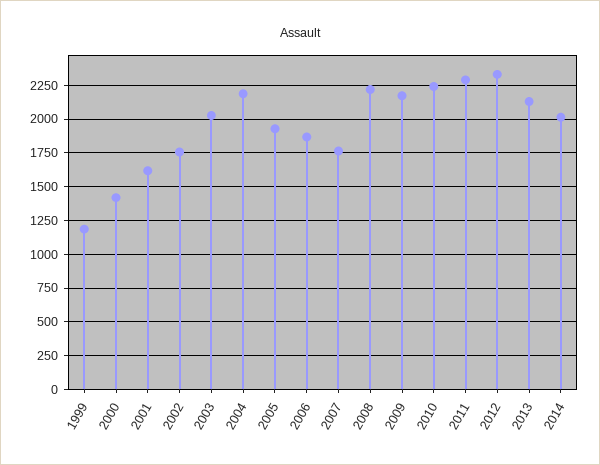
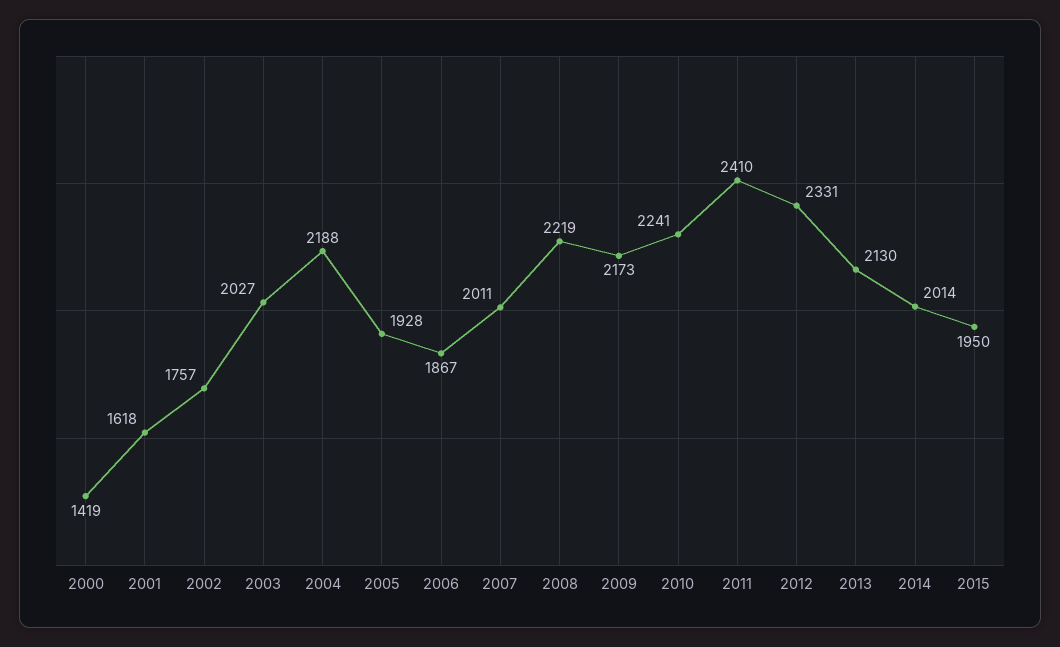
1999: 1200 -> none
2007: 1750 -> 2011
2011: 2300 -> 2410
2015: none -> 1950

